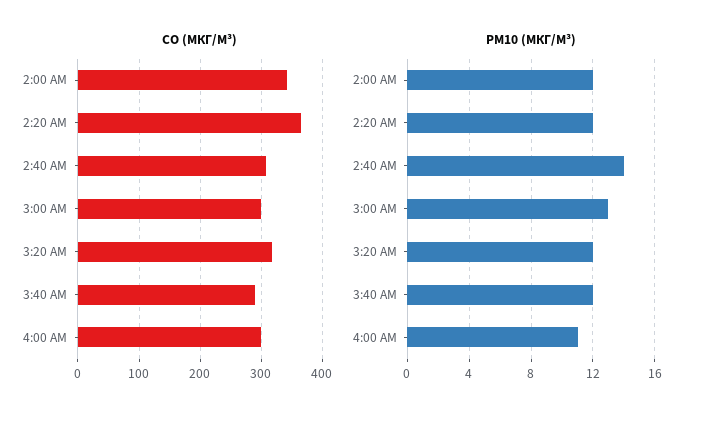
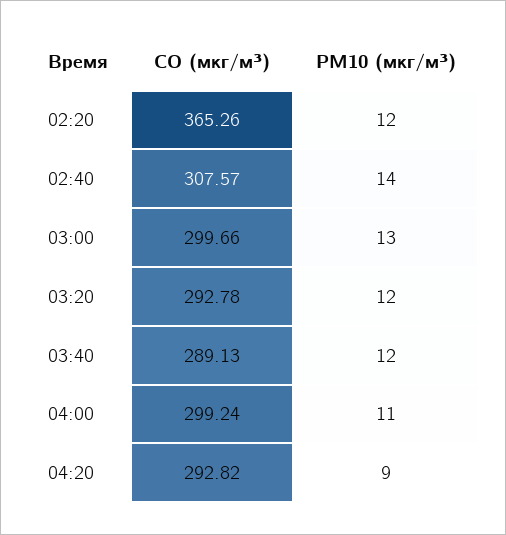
CO (МКГ/М³), 2:00 AM: 340 -> none
CO (МКГ/М³), 3:20 AM: 320 -> 292.78
PM10 (МКГ/М³), 2:00 AM: 12 -> none
CO (МКГ/М³), 04:20: none -> 292.82
PM10 (МКГ/М³), 04:20: none -> 9

